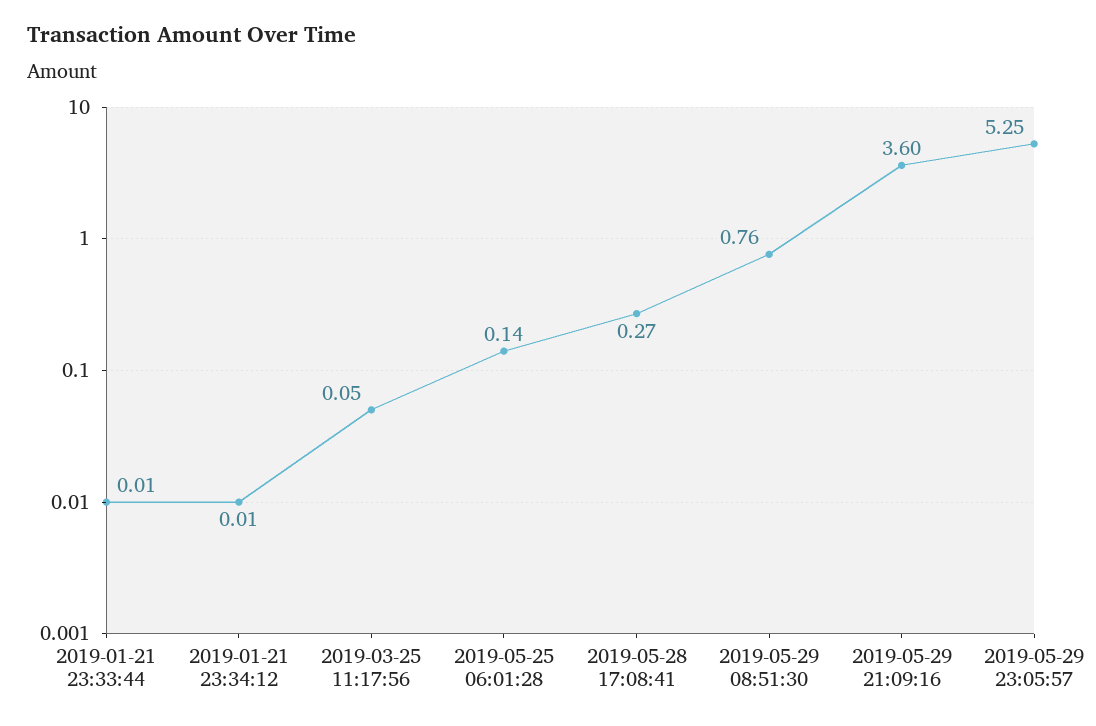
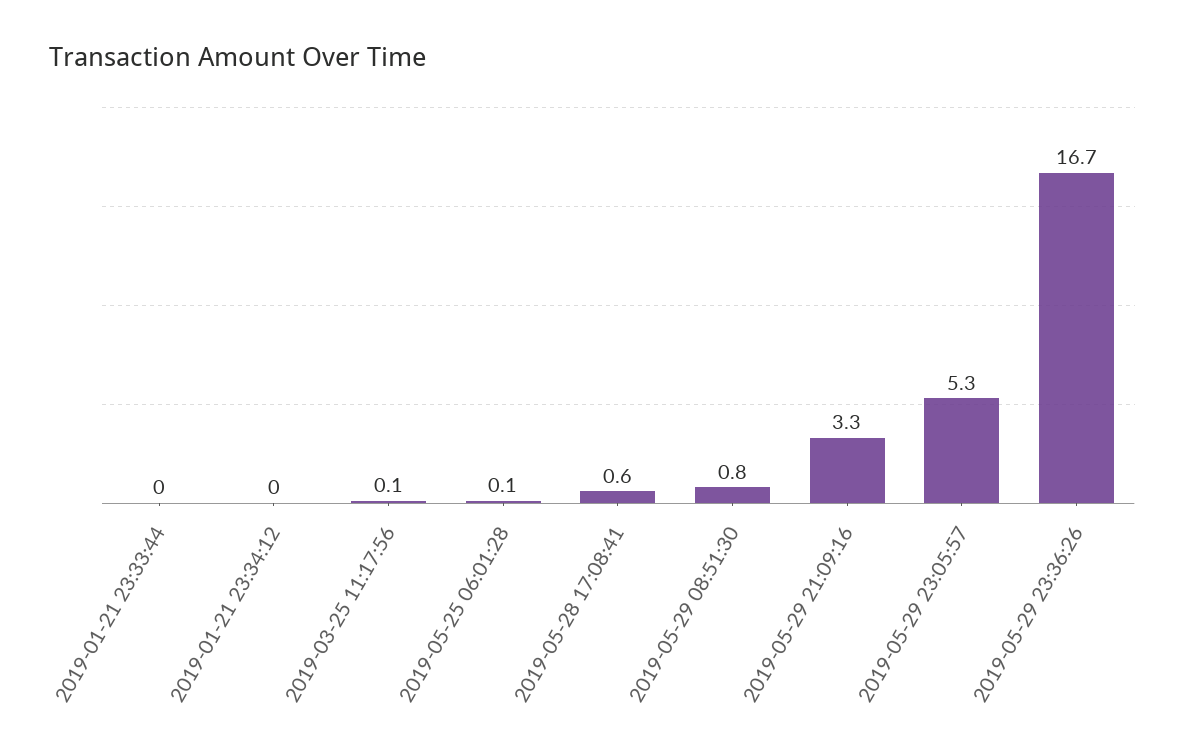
2019-05-28 17:08:41: 0.27 -> 0.6
2019-05-29 21:09:16: 3.6 -> 3.3
2019-05-29 23:36:26: none -> 16.7

